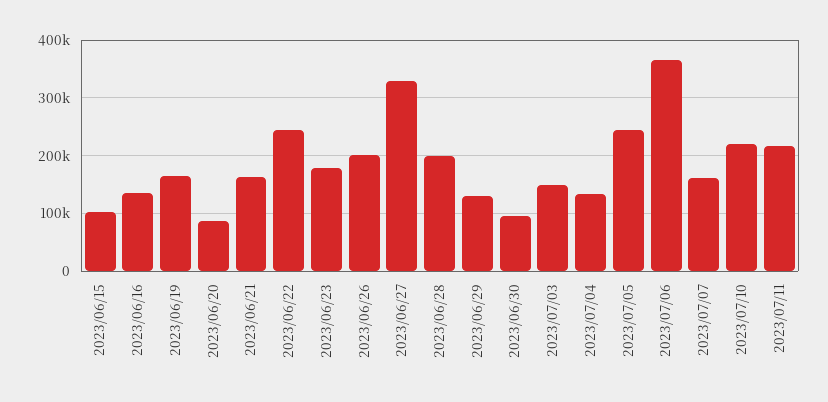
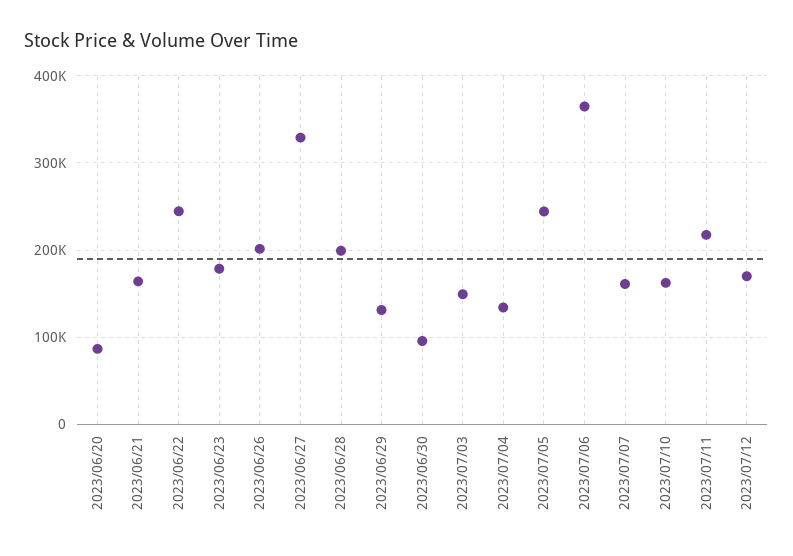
2023/06/15: 100000 -> none
2023/06/16: 140000 -> none
2023/06/19: 160000 -> none
2023/07/10: 220000 -> 160000
2023/07/12: none -> 170000

